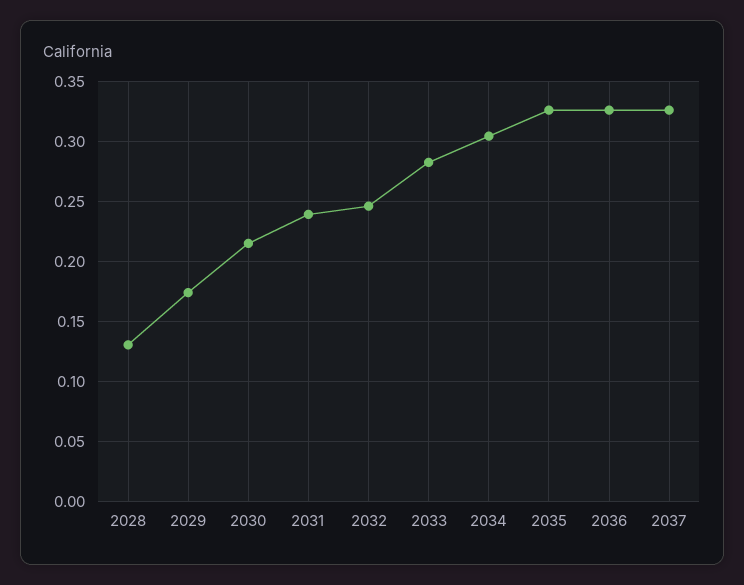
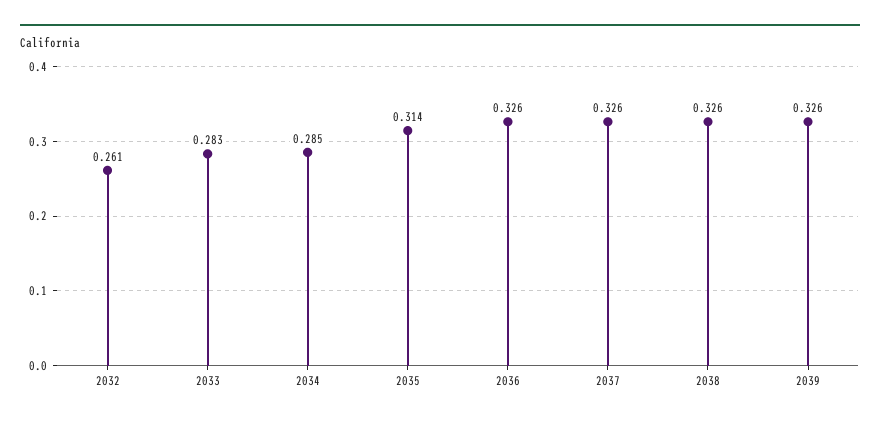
2028: 0.13 -> none
2029: 0.175 -> none
2030: 0.215 -> none
2031: 0.24 -> none
2032: 0.245 -> 0.261
2034: 0.305 -> 0.285
2035: 0.325 -> 0.314
2038: none -> 0.326
2039: none -> 0.326

